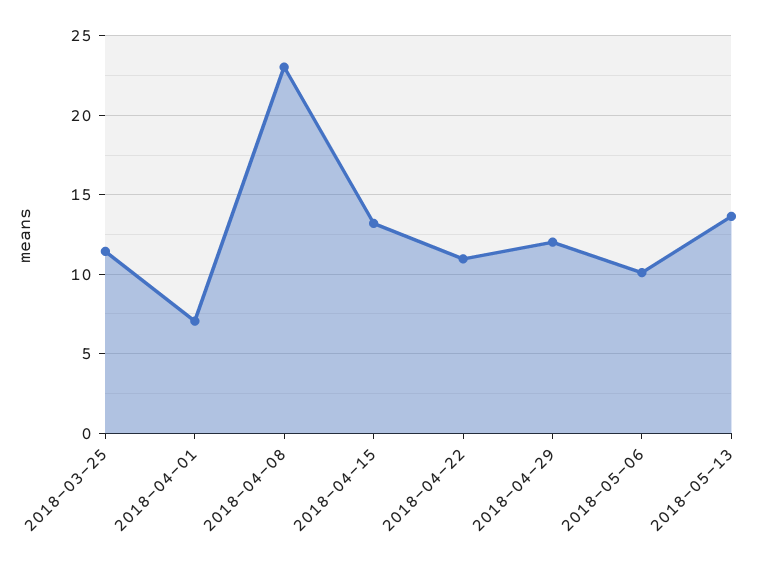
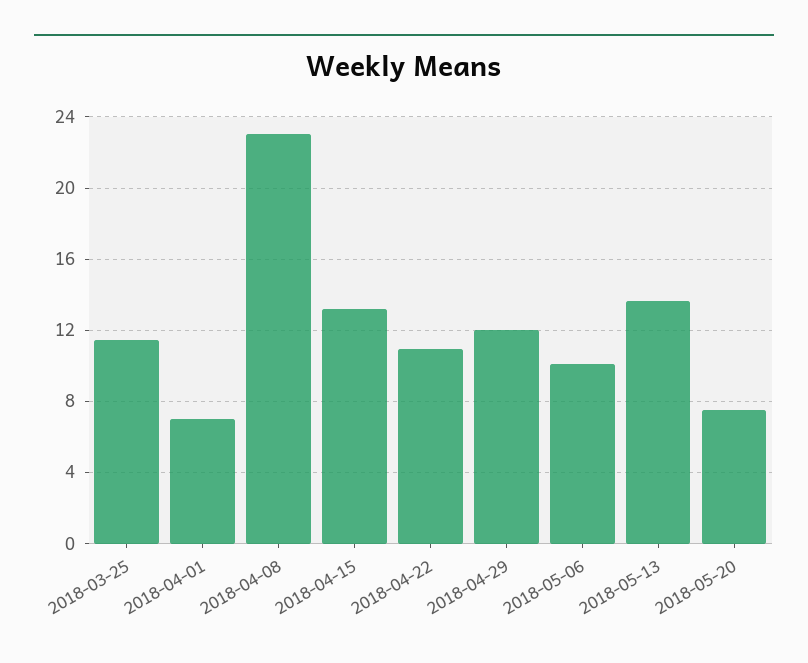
2018-05-20: none -> 7.5

